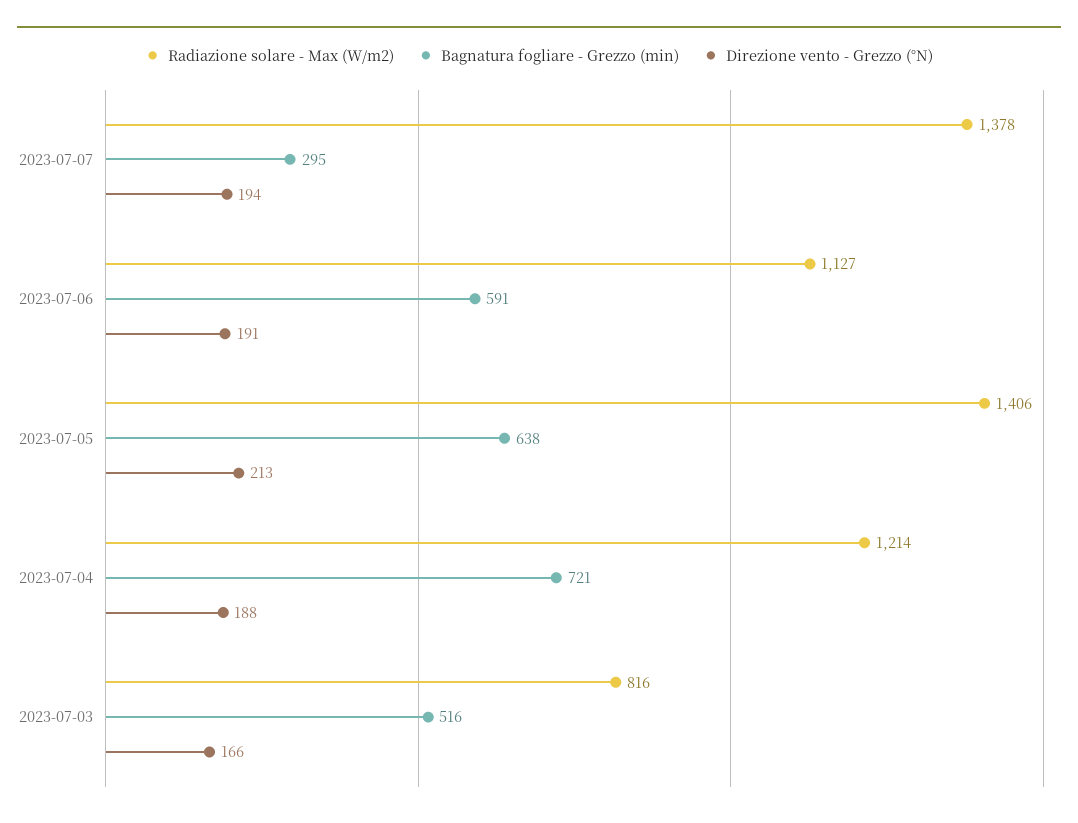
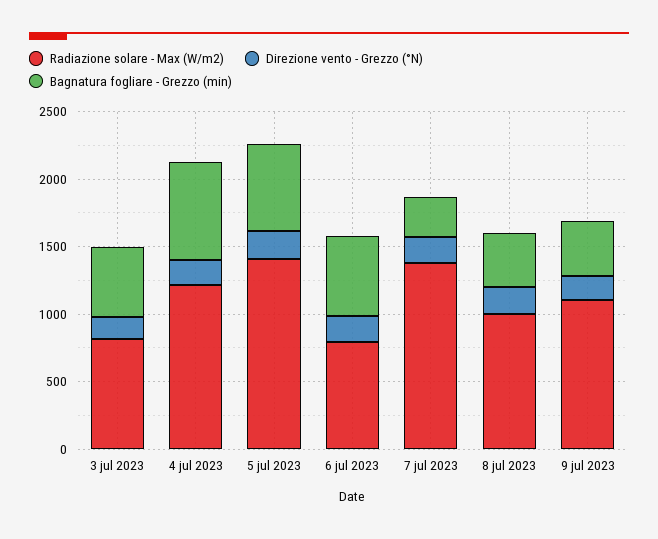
Radiazione solare - Max (W/m2), 2023-07-06: 1127 -> 800
Radiazione solare - Max (W/m2), 8 jul 2023: none -> 1000
Direzione vento - Grezzo (°N), 8 jul 2023: none -> 200
Bagnatura fogliare - Grezzo (min), 8 jul 2023: none -> 400
Radiazione solare - Max (W/m2), 9 jul 2023: none -> 1100
Direzione vento - Grezzo (°N), 9 jul 2023: none -> 200
Bagnatura fogliare - Grezzo (min), 9 jul 2023: none -> 400

